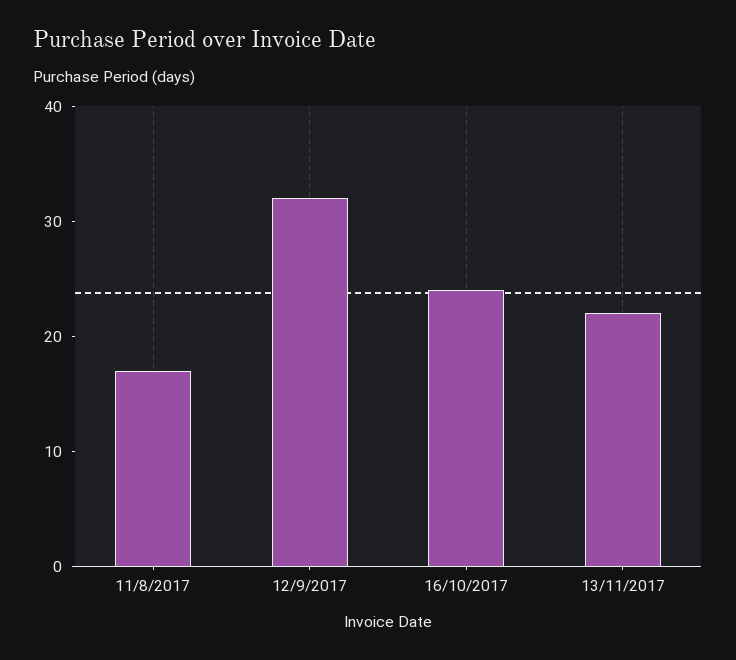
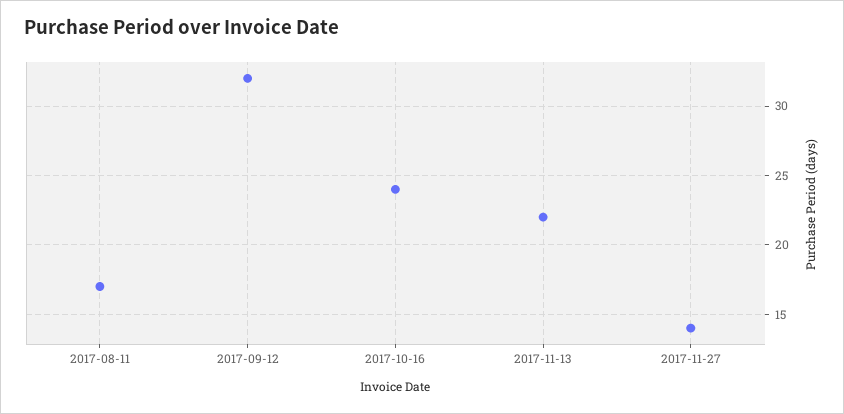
2017-11-27: none -> 14

